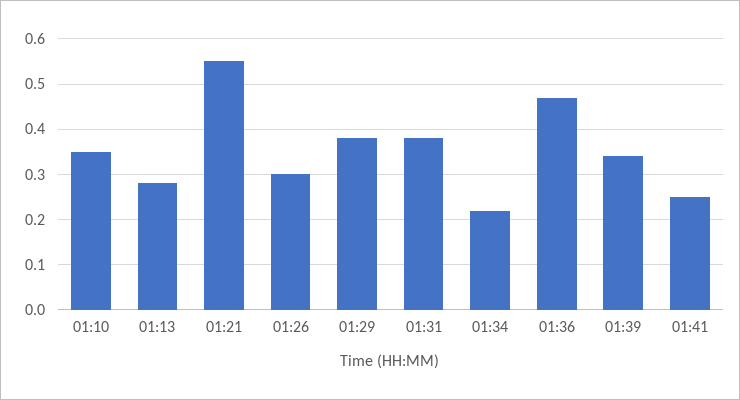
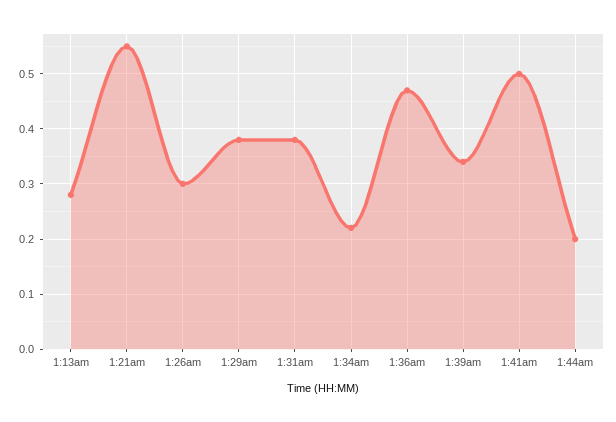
01:10: 0.35 -> none
01:41: 0.25 -> 0.5
1:44am: none -> 0.2

